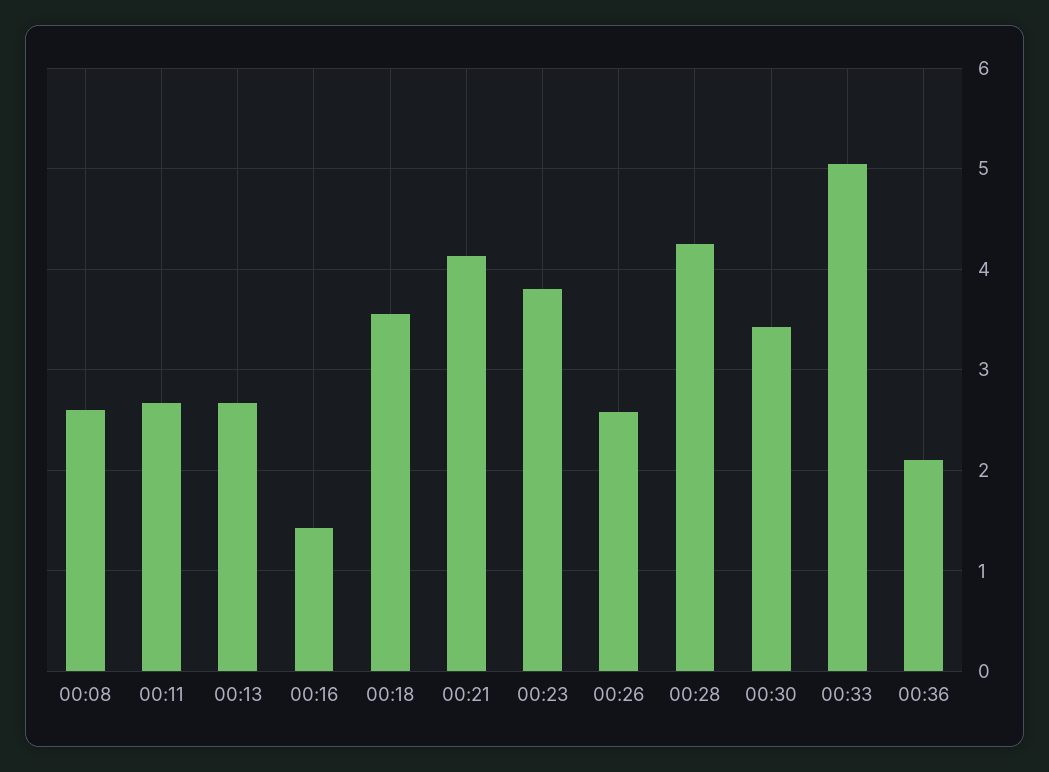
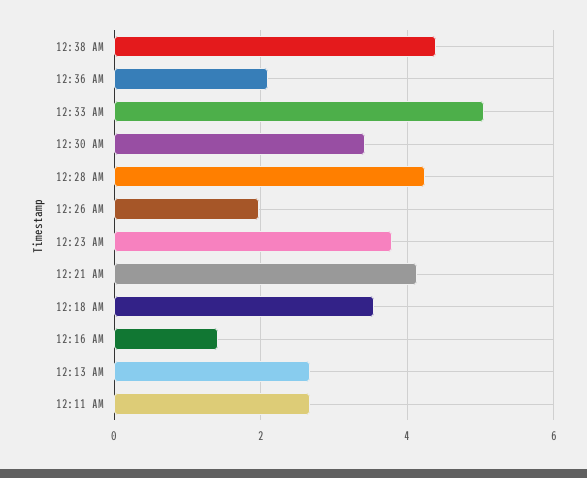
00:08: 2.6 -> none
00:26: 2.6 -> 2
12:38 AM: none -> 4.4

